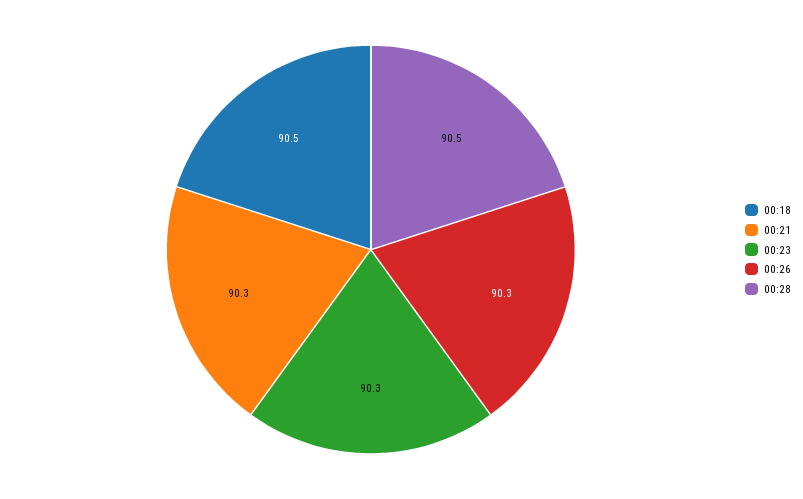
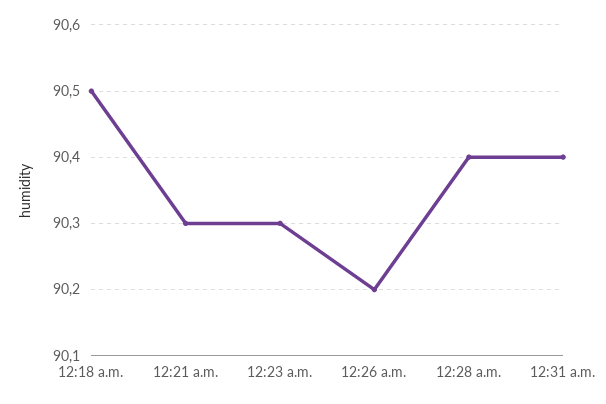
00:26: 90.3 -> 90.2
00:28: 90.5 -> 90.4
12:31 a.m.: none -> 90.4

